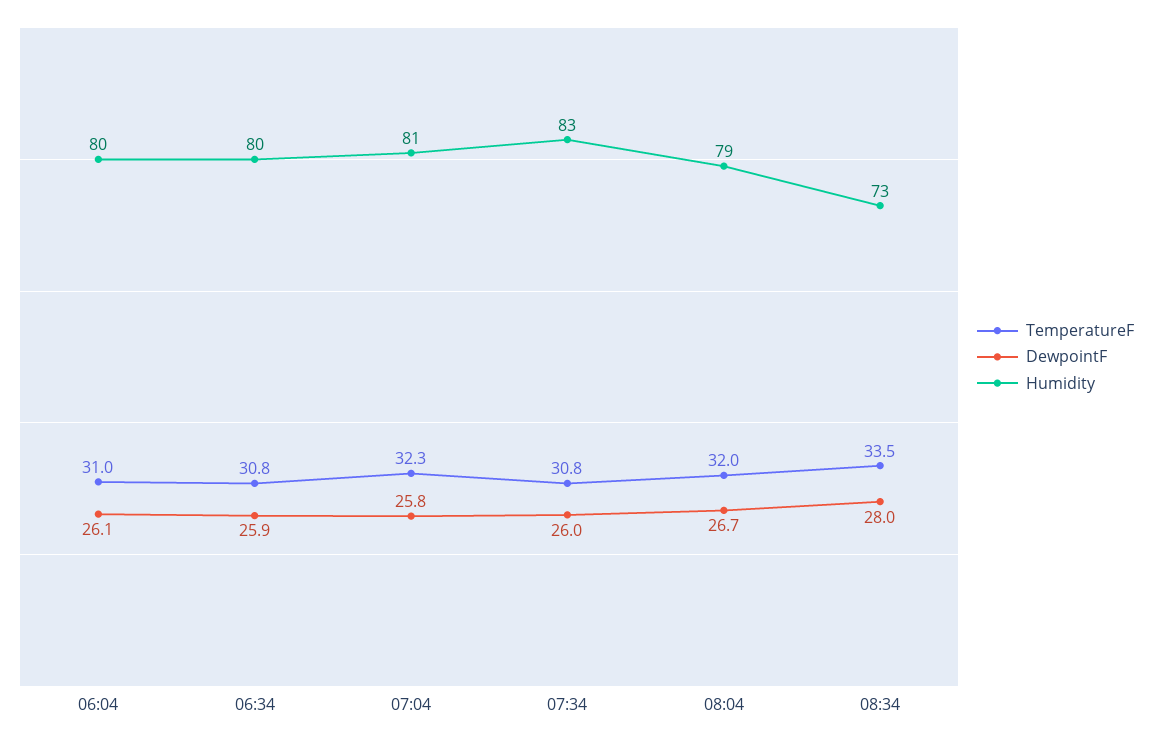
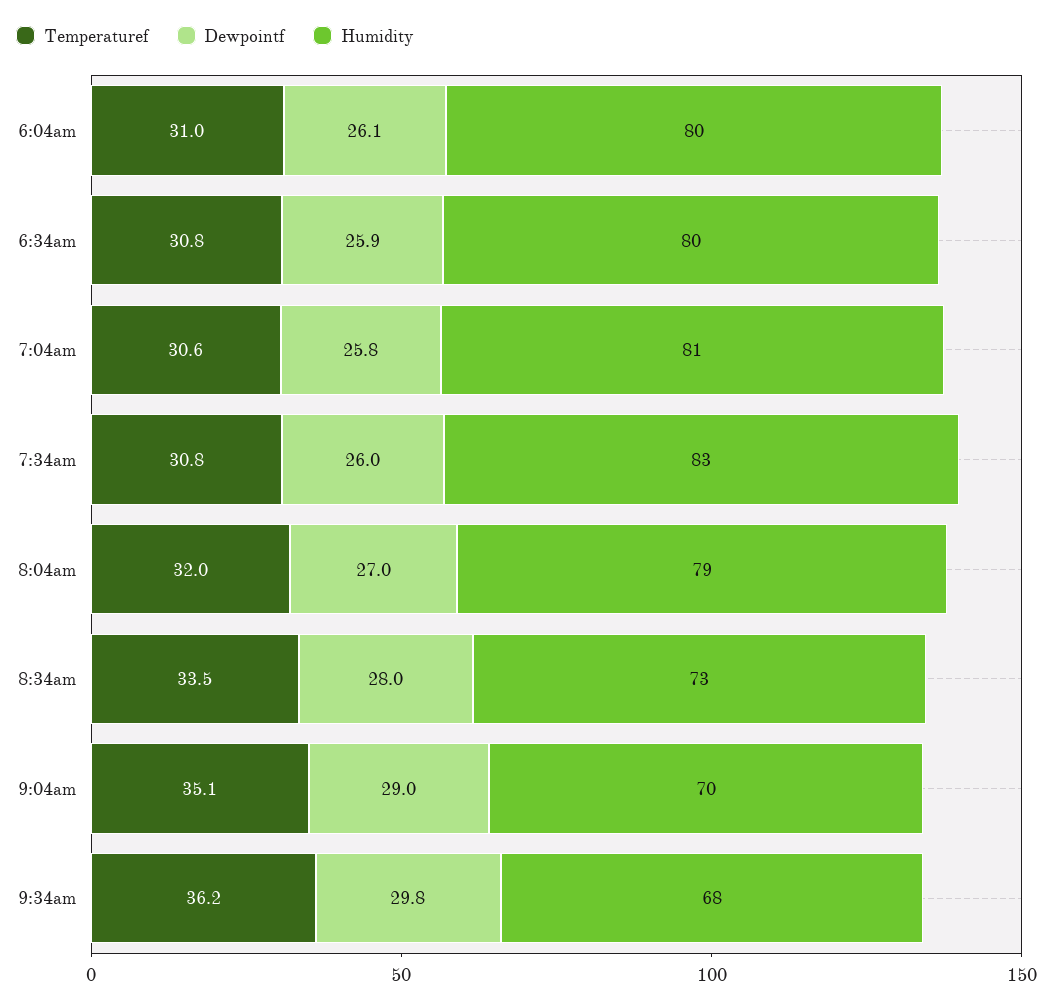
TemperatureF, 07:04: 32.3 -> 30.6
DewpointF, 08:04: 26.7 -> 27
TemperatureF, 9:04am: none -> 35.1
DewpointF, 9:04am: none -> 29
Humidity, 9:04am: none -> 70
TemperatureF, 9:34am: none -> 36.2
DewpointF, 9:34am: none -> 29.8
Humidity, 9:34am: none -> 68

